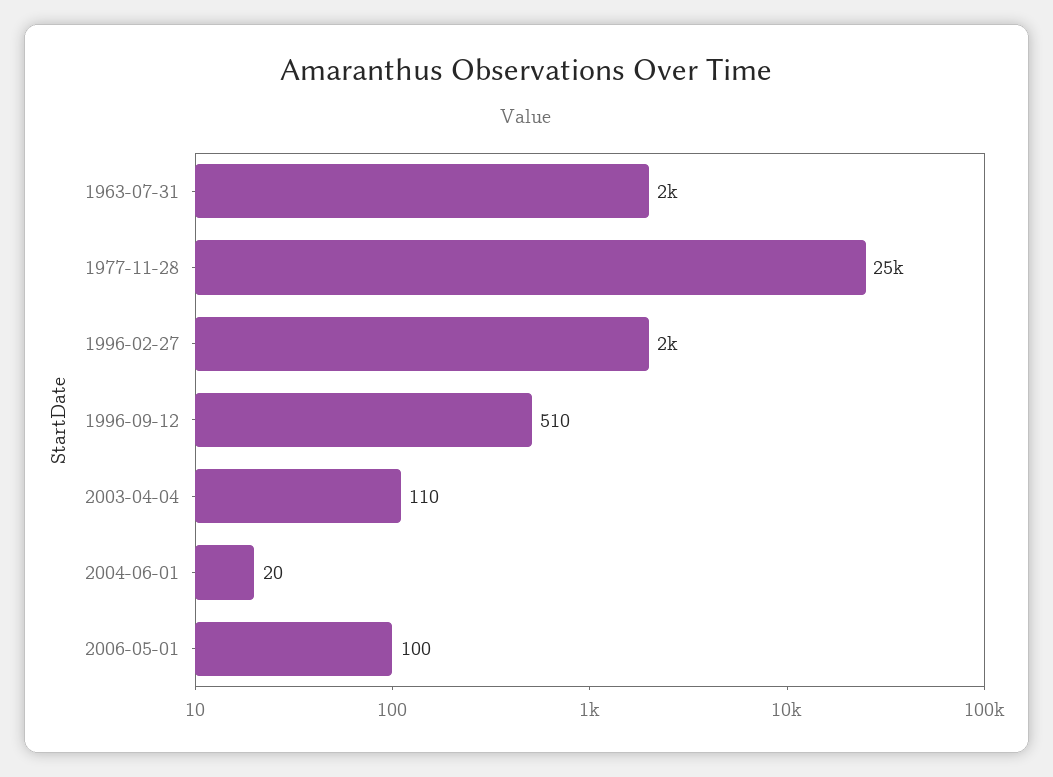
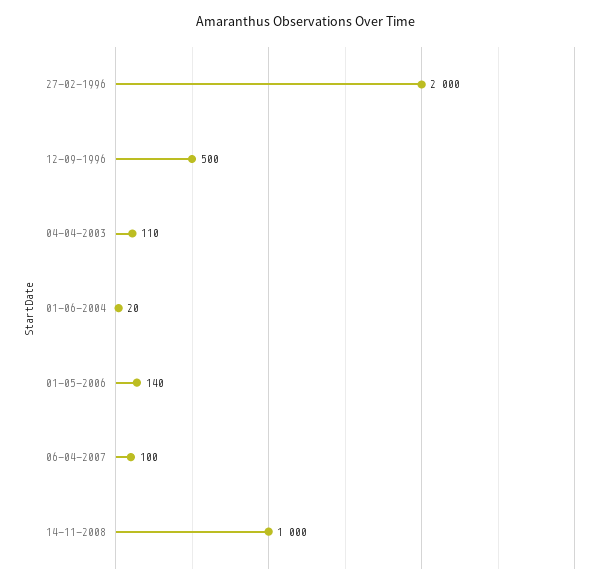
1963-07-31: 2000 -> none
1977-11-28: 25000 -> none
1996-09-12: 510 -> 500
2006-05-01: 100 -> 140
06-04-2007: none -> 100
14-11-2008: none -> 1000

